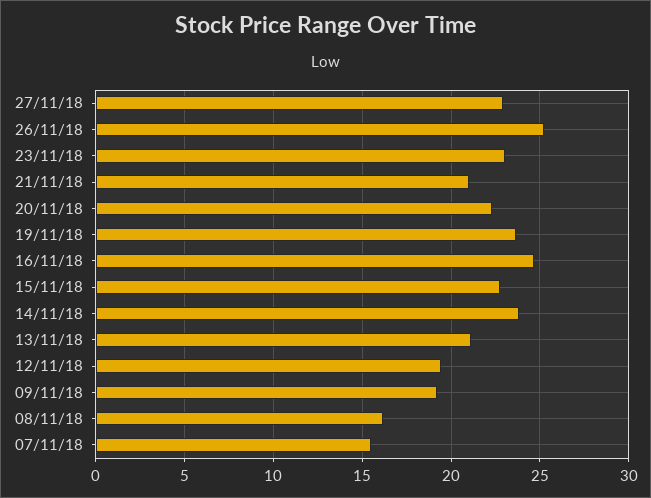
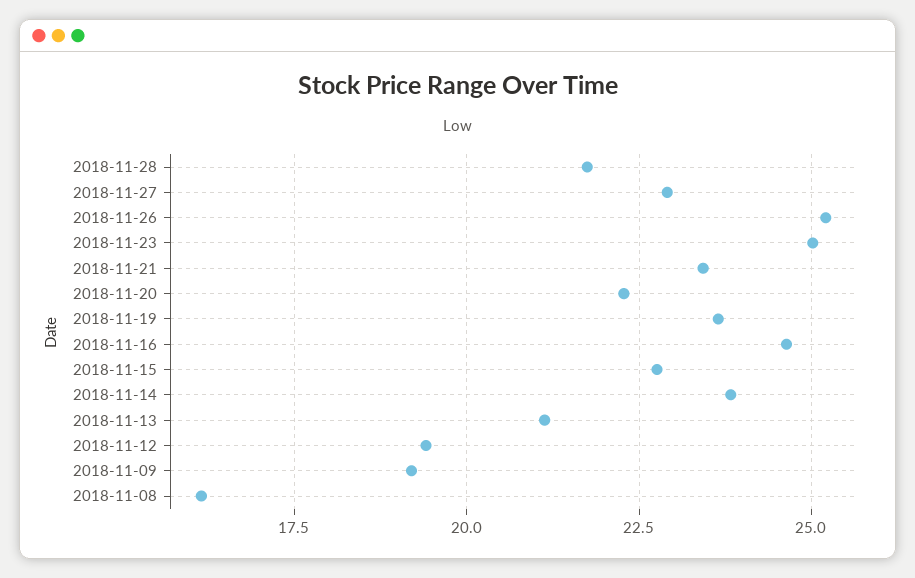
23/11/18: 23 -> 25
21/11/18: 21 -> 23.5
07/11/18: 15.5 -> none
2018-11-28: none -> 21.75

